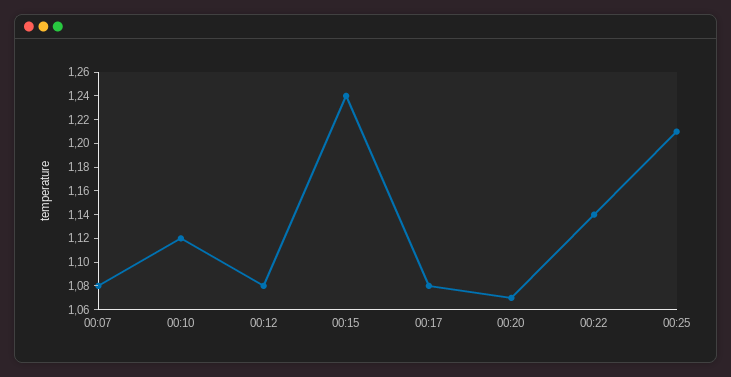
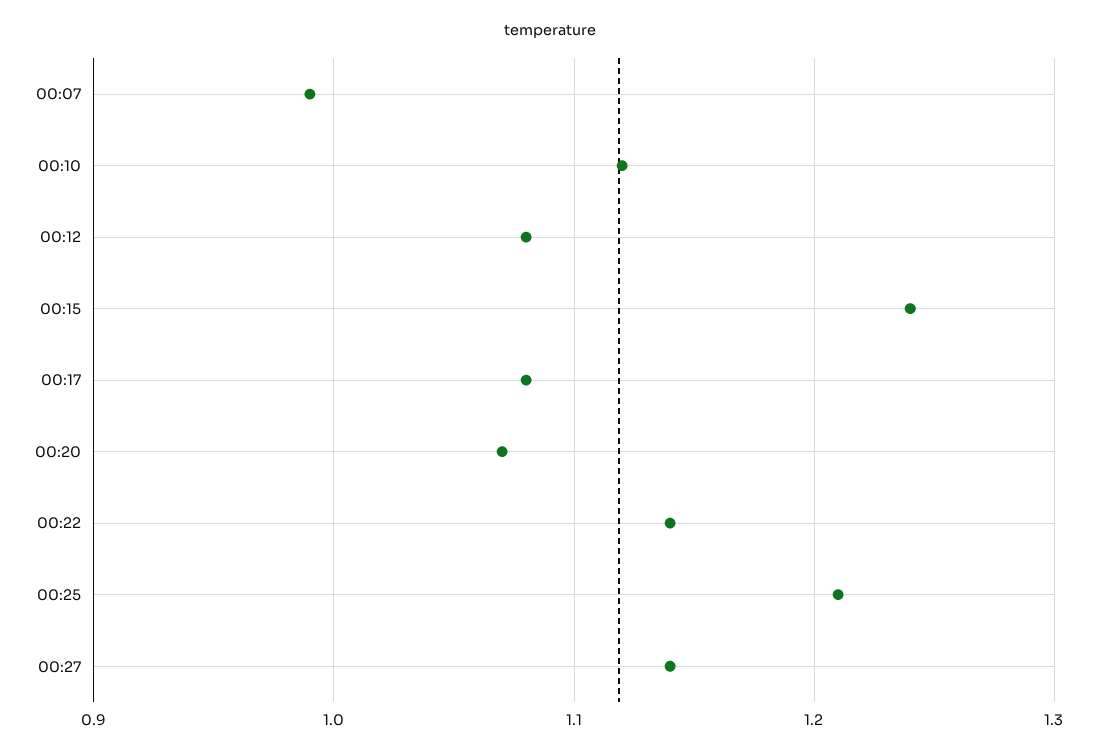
00:07: 1.08 -> 0.99
00:27: none -> 1.14

